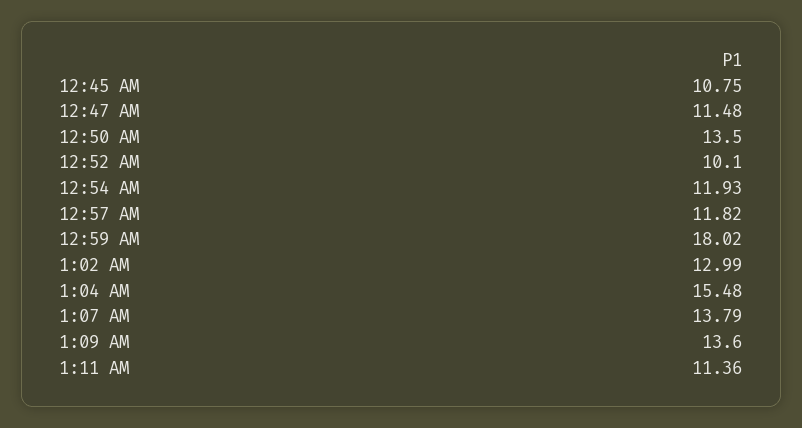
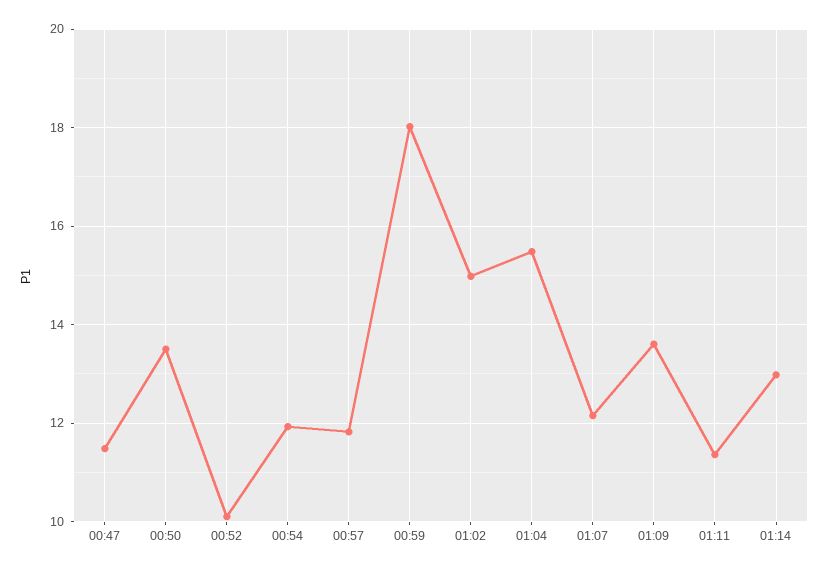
12:45 AM: 10.75 -> none
1:02 AM: 12.99 -> 15
1:07 AM: 13.79 -> 12.2
01:14: none -> 13

